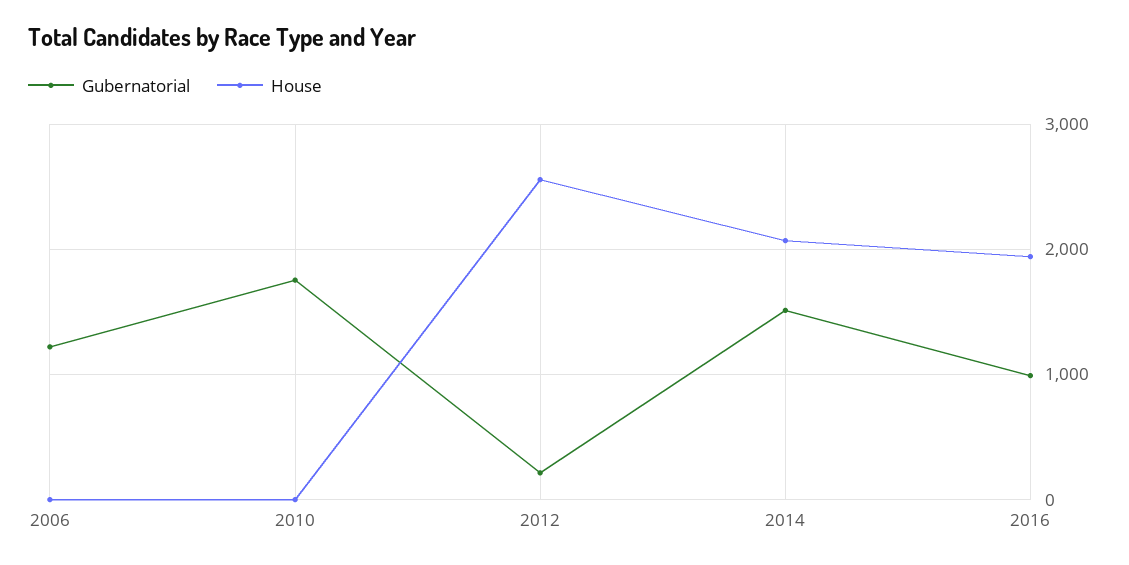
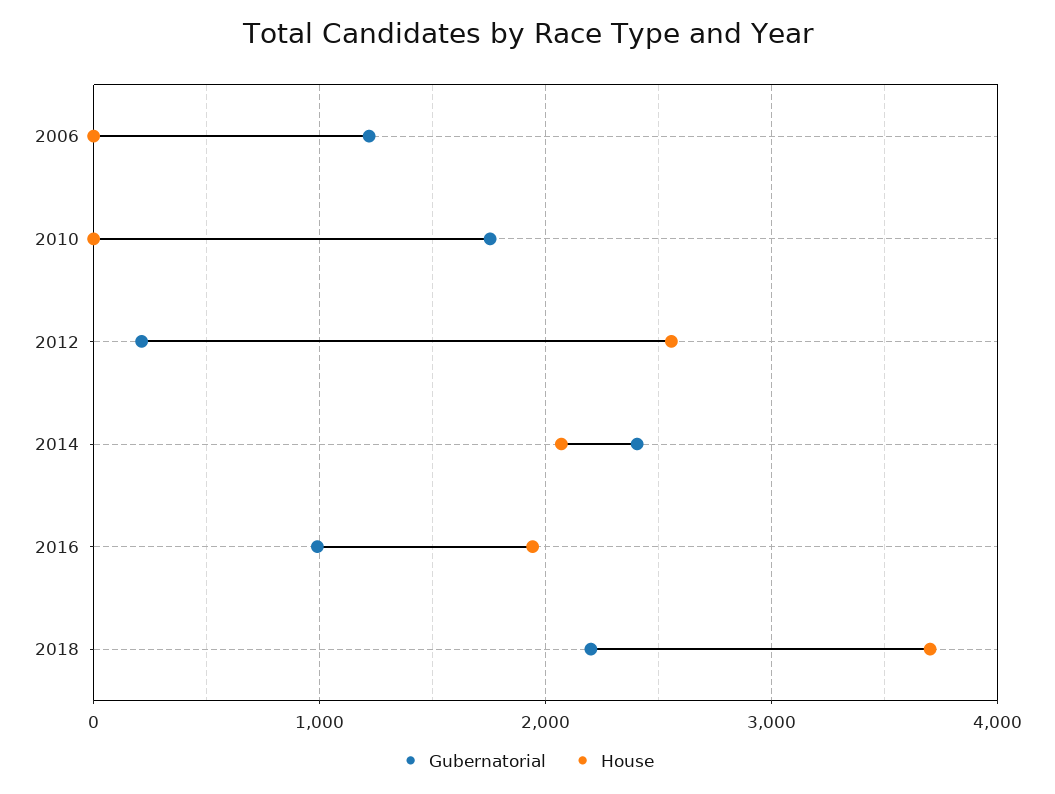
Gubernatorial, 2014: 1500 -> 2400
Gubernatorial, 2018: none -> 2200
House, 2018: none -> 3700

